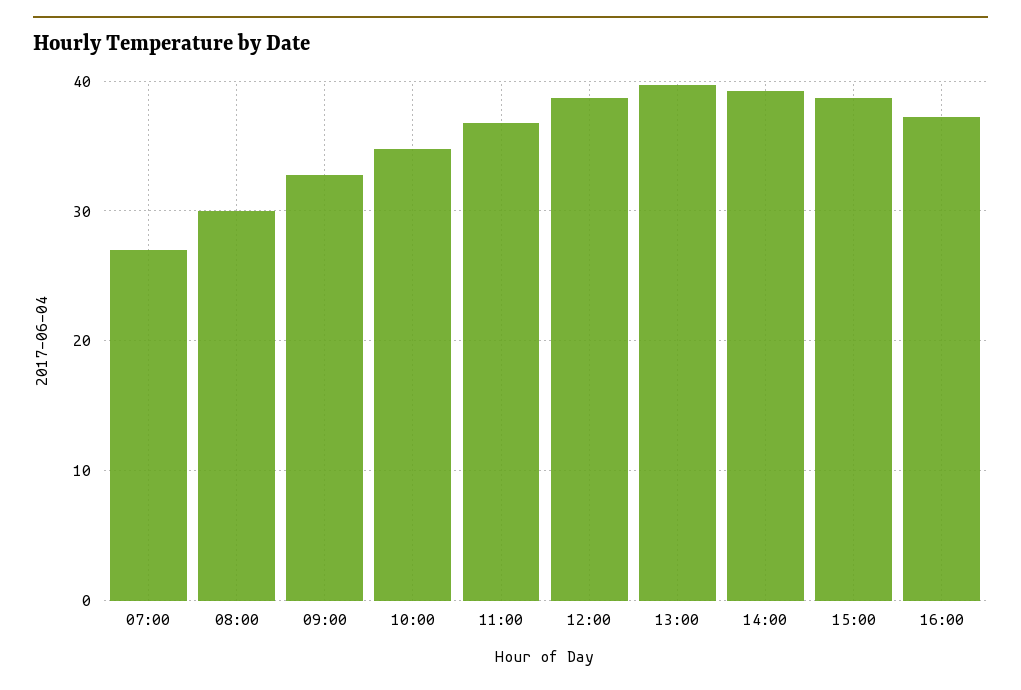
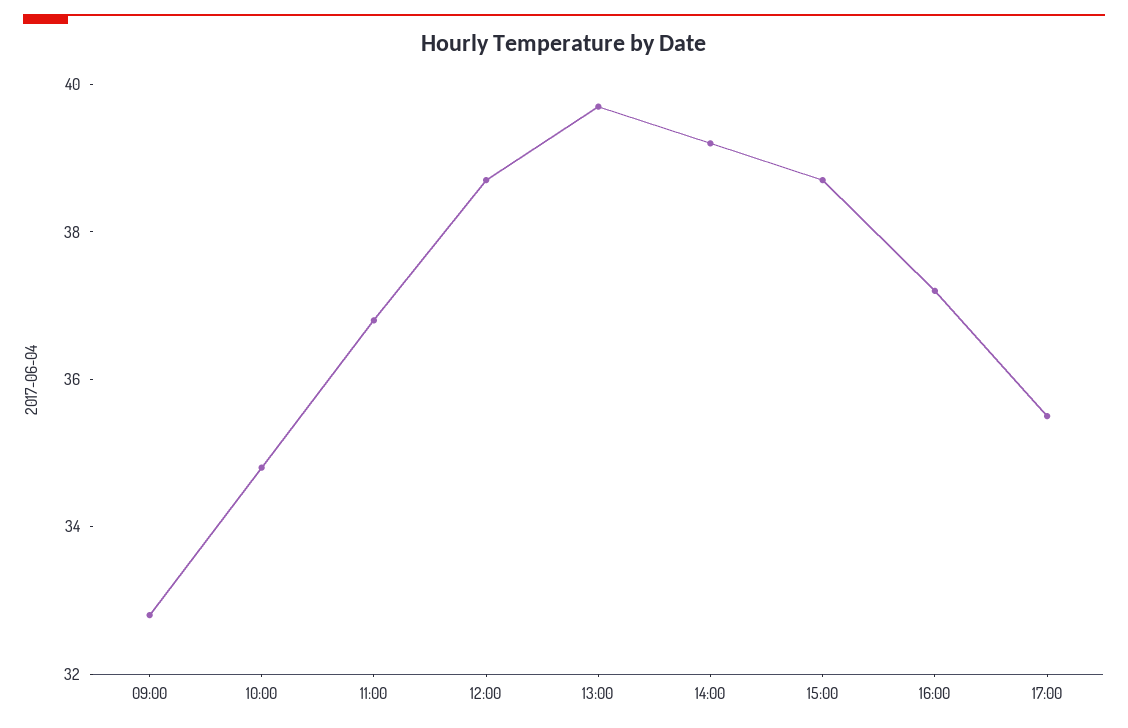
07:00: 27 -> none
08:00: 30 -> none
17:00: none -> 35.5

